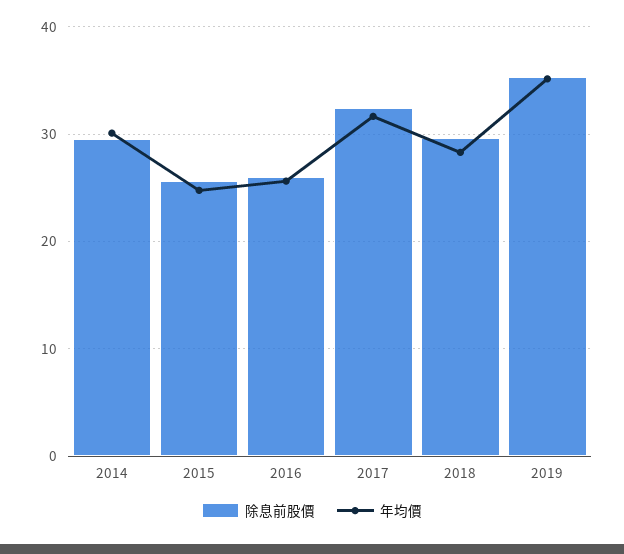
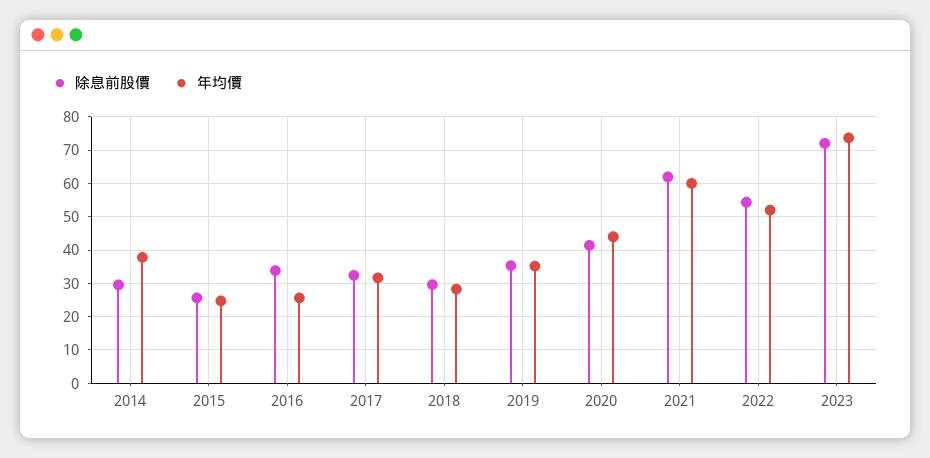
年均價, 2014: 30 -> 38
除息前股價, 2016: 26 -> 34
除息前股價, 2020: none -> 42
年均價, 2020: none -> 44
除息前股價, 2021: none -> 62
年均價, 2021: none -> 60
除息前股價, 2022: none -> 54
年均價, 2022: none -> 52
除息前股價, 2023: none -> 72
年均價, 2023: none -> 74

